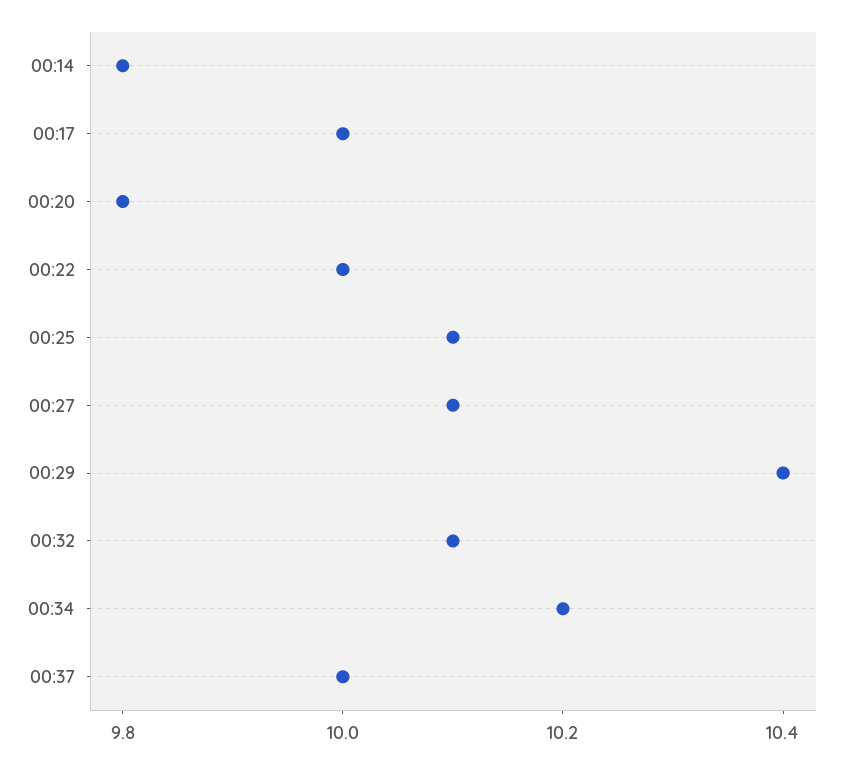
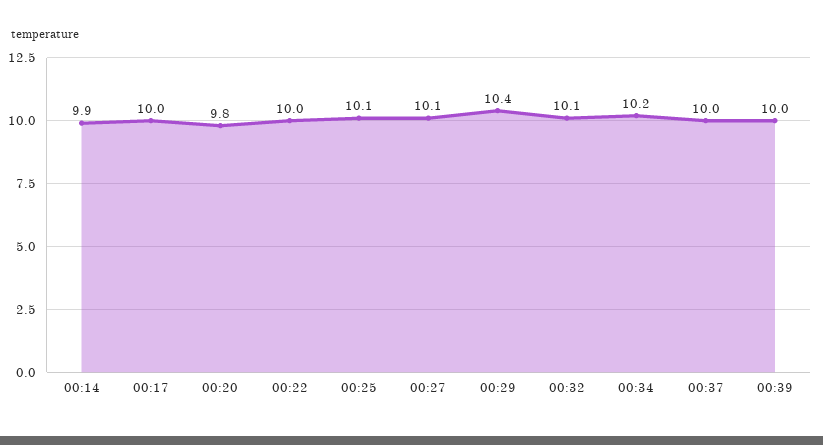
00:14: 9.8 -> 9.9
00:39: none -> 10

